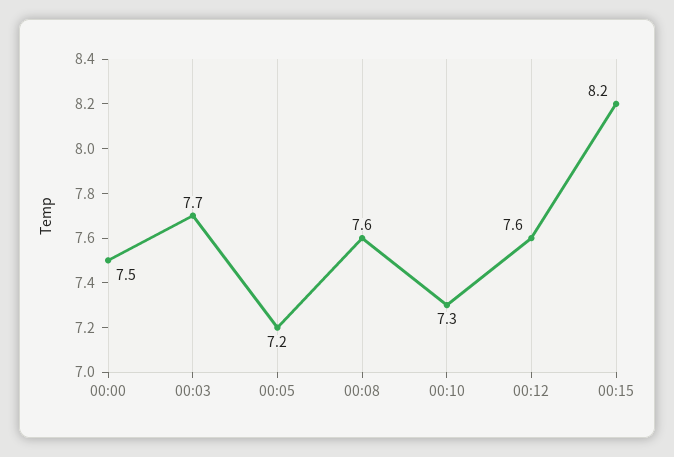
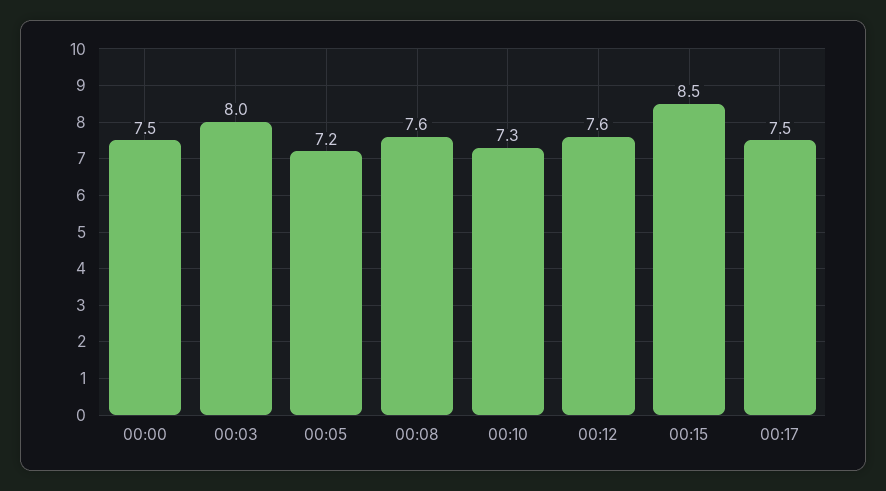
00:03: 7.7 -> 8
00:15: 8.2 -> 8.5
00:17: none -> 7.5

